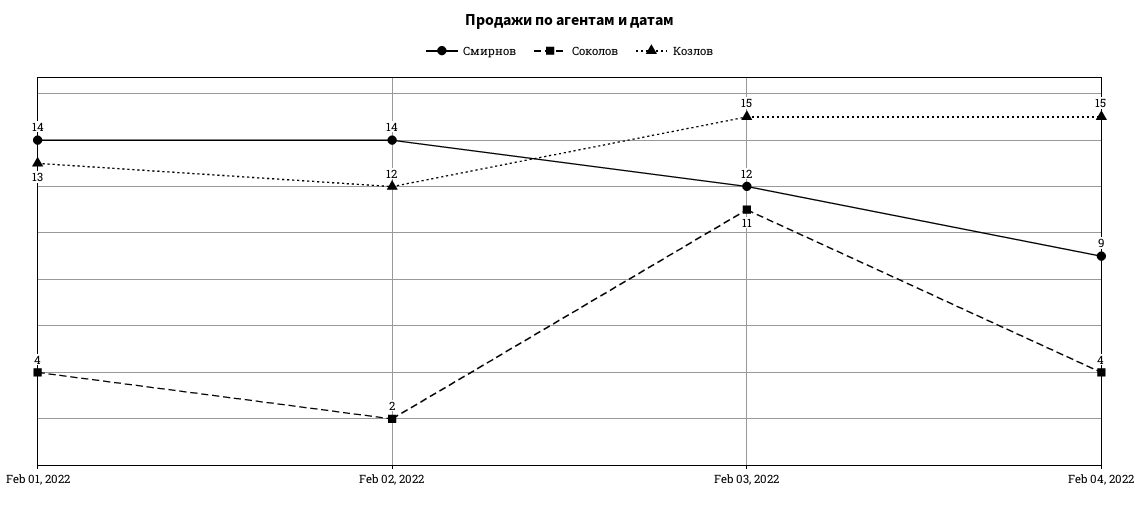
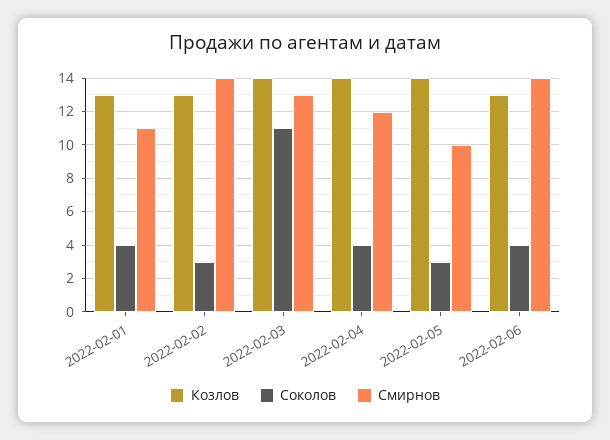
Смирнов, Feb 01, 2022: 14 -> 11
Соколов, Feb 02, 2022: 2 -> 3
Козлов, Feb 02, 2022: 12 -> 13
Смирнов, Feb 03, 2022: 12 -> 13
Козлов, Feb 03, 2022: 15 -> 14
Смирнов, Feb 04, 2022: 9 -> 12
Козлов, Feb 04, 2022: 15 -> 14
Козлов, 2022-02-05: none -> 14
Соколов, 2022-02-05: none -> 3
Смирнов, 2022-02-05: none -> 10
Козлов, 2022-02-06: none -> 13
Соколов, 2022-02-06: none -> 4
Смирнов, 2022-02-06: none -> 14

